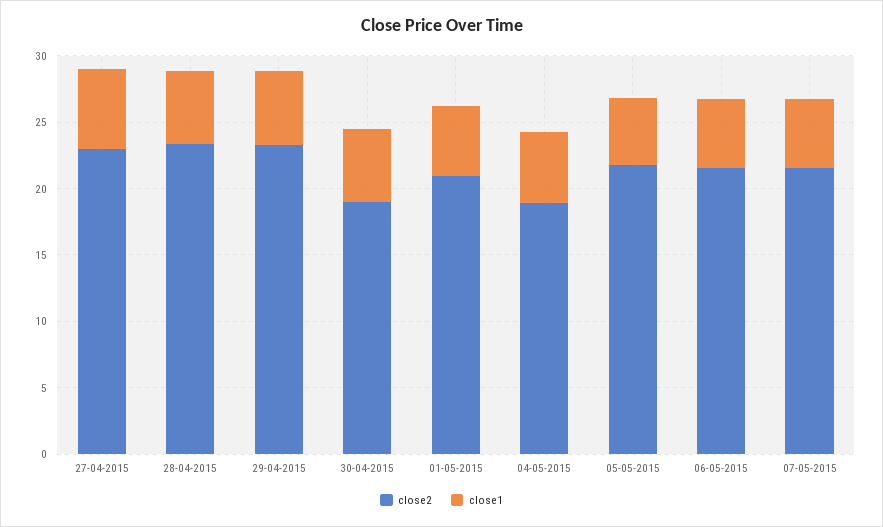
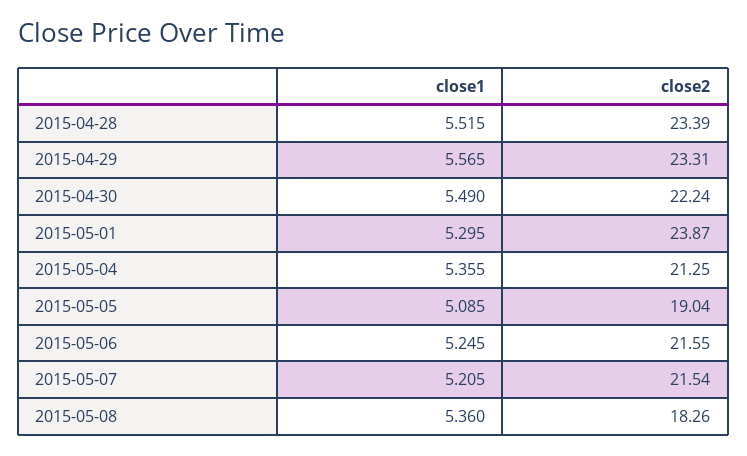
close2, 27-04-2015: 23 -> none
close1, 27-04-2015: 6 -> none
close2, 30-04-2015: 19 -> 22.24
close2, 01-05-2015: 21 -> 23.87
close2, 04-05-2015: 19 -> 21.25
close2, 05-05-2015: 22 -> 19.04
close1, 2015-05-08: none -> 5.36
close2, 2015-05-08: none -> 18.26

